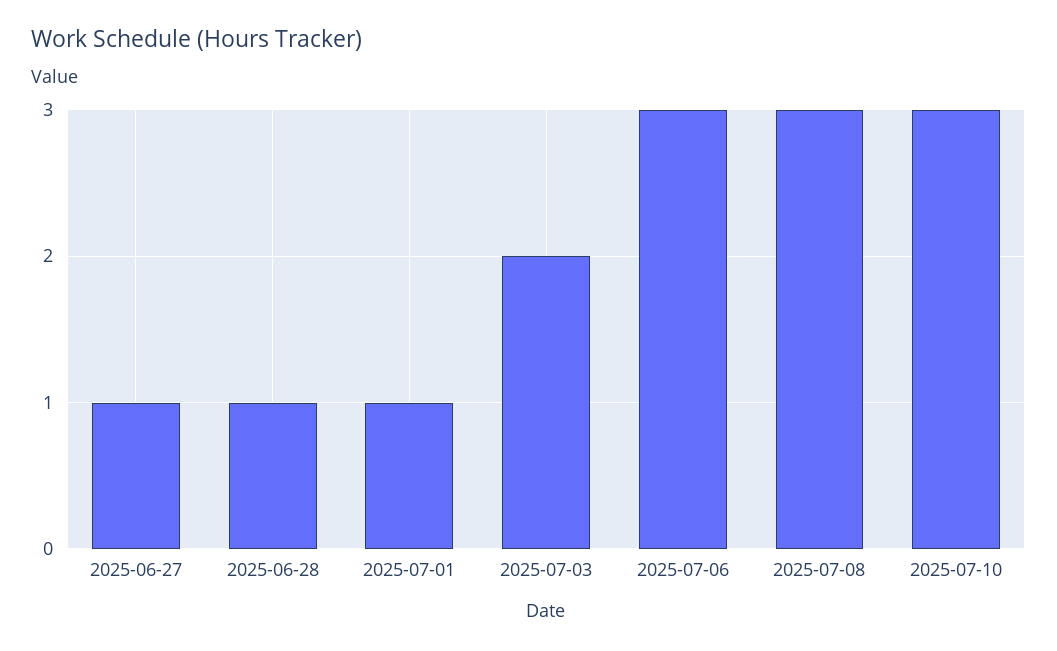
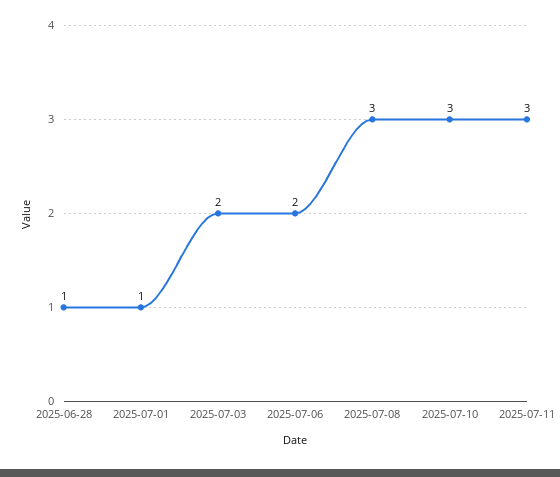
2025-06-27: 1 -> none
2025-07-06: 3 -> 2
2025-07-11: none -> 3

